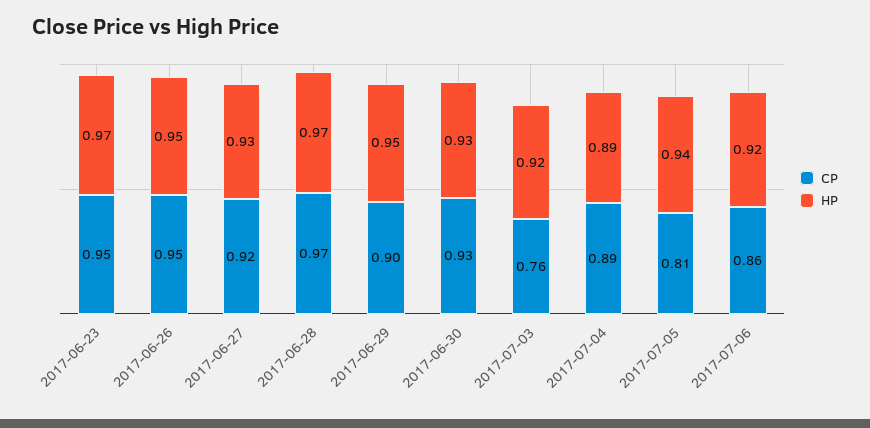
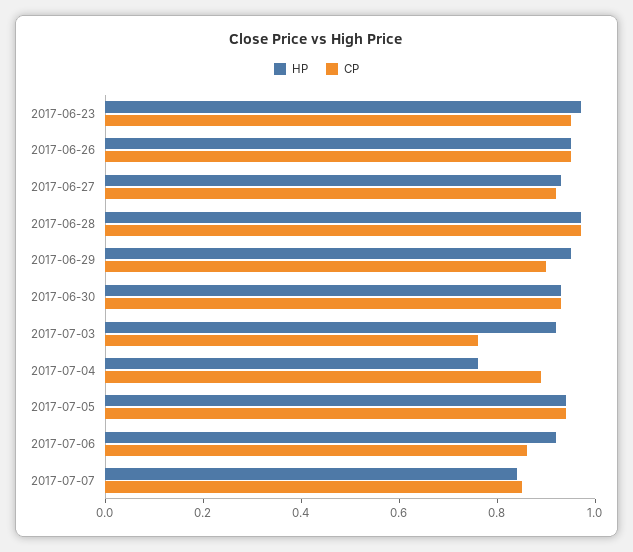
HP, 2017-07-04: 0.89 -> 0.75
CP, 2017-07-05: 0.81 -> 0.95
HP, 2017-07-07: none -> 0.85
CP, 2017-07-07: none -> 0.85

